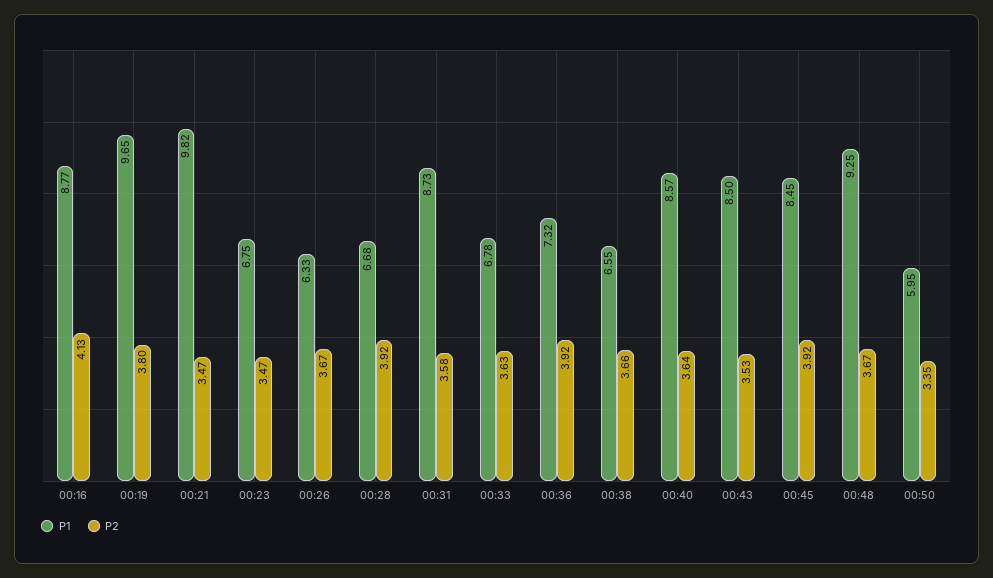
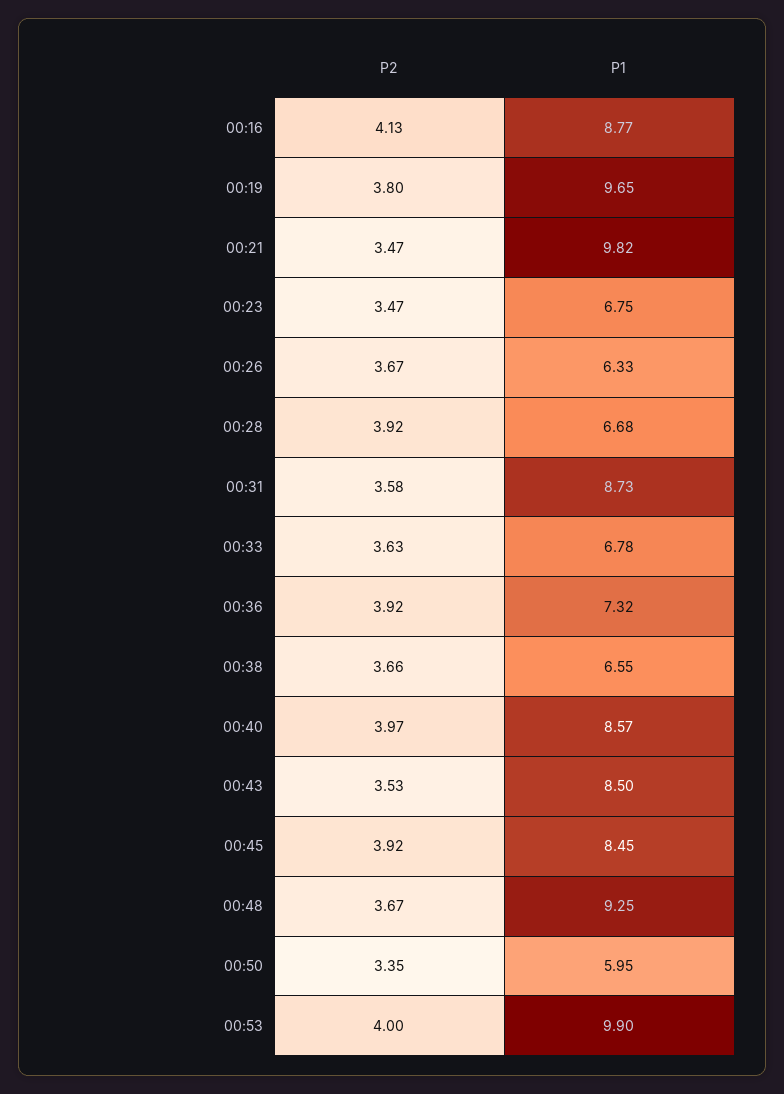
P2, 00:40: 3.64 -> 3.97
P2, 00:53: none -> 4
P1, 00:53: none -> 9.9

